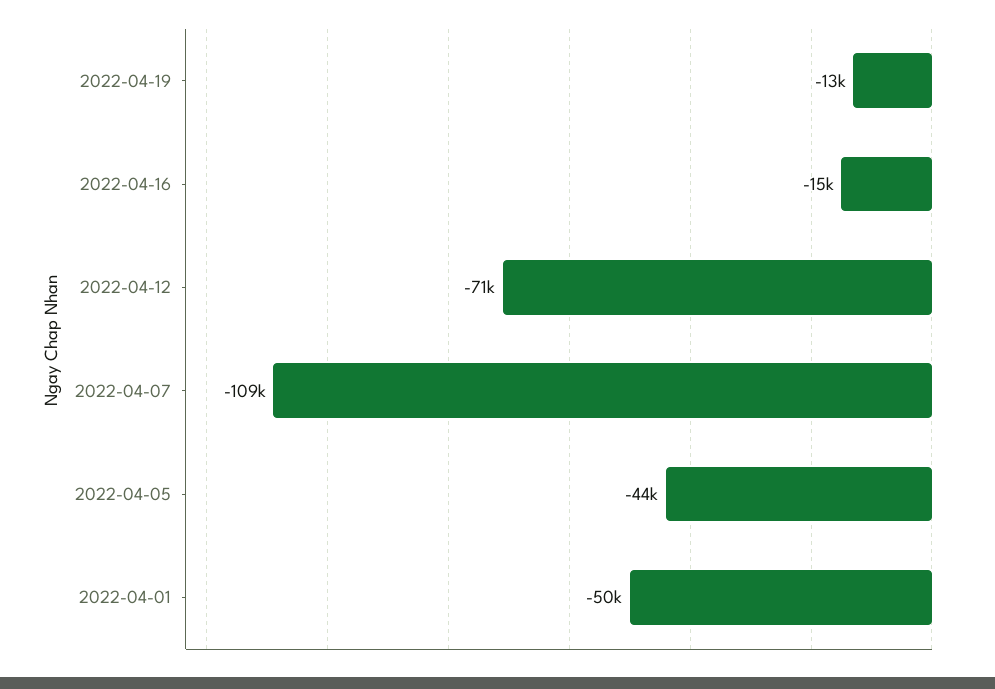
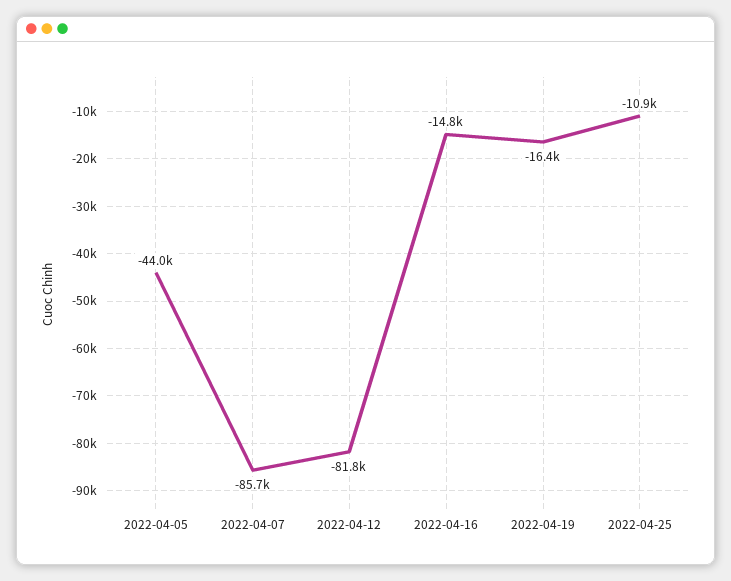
2022-04-19: -13000 -> -16400
2022-04-12: -71000 -> -81800
2022-04-07: -109000 -> -85700
2022-04-01: -50000 -> none
2022-04-25: none -> -10900

